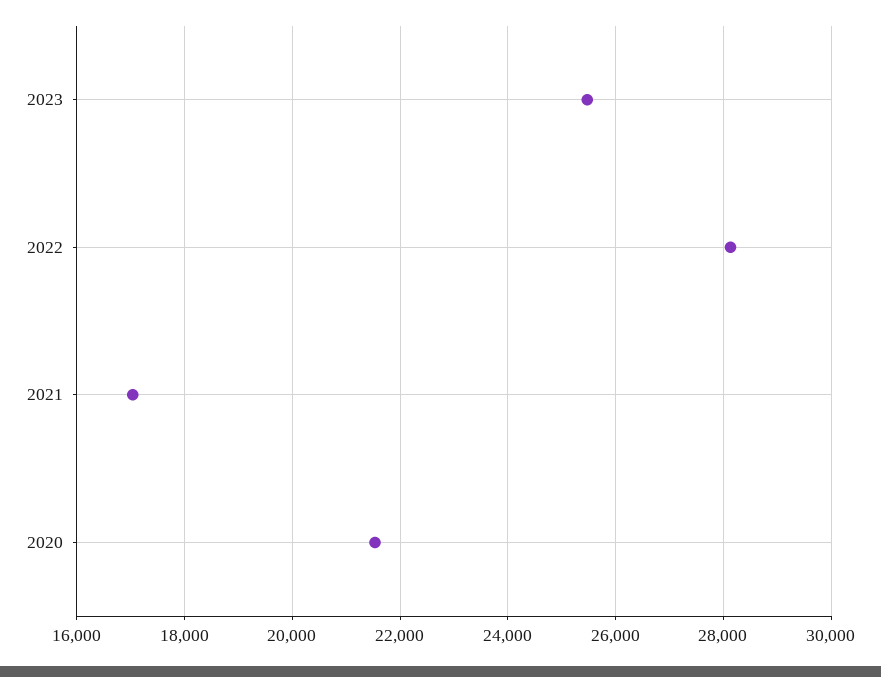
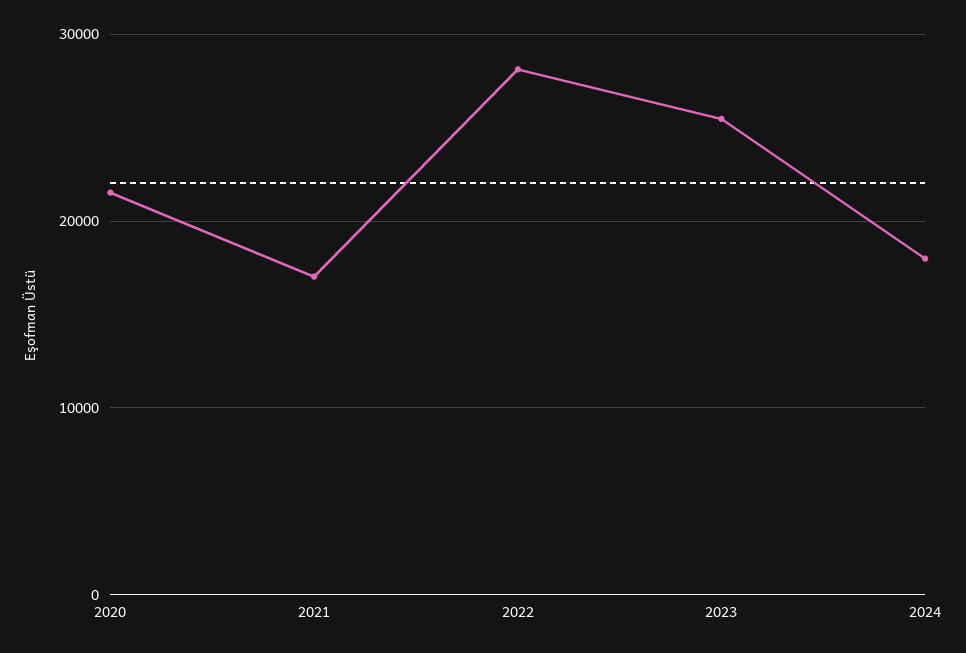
2024: none -> 18000

